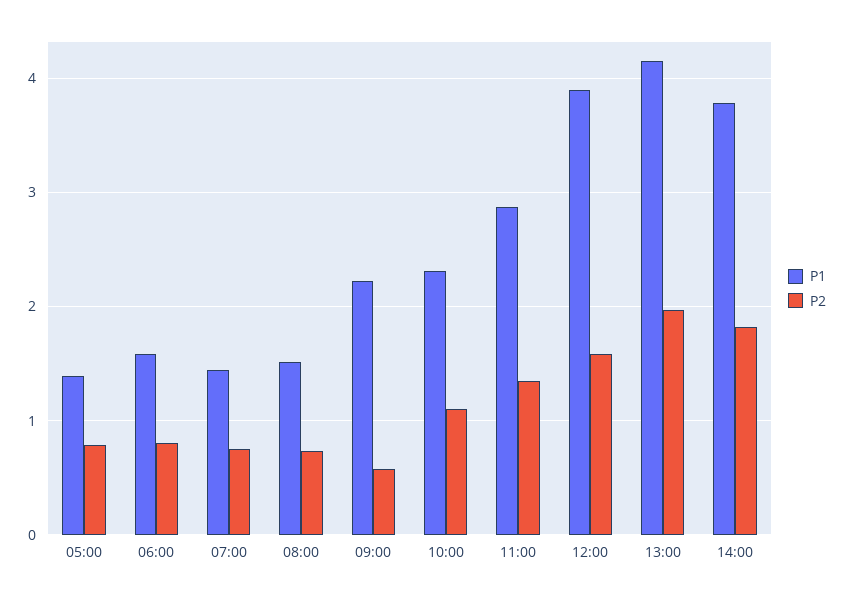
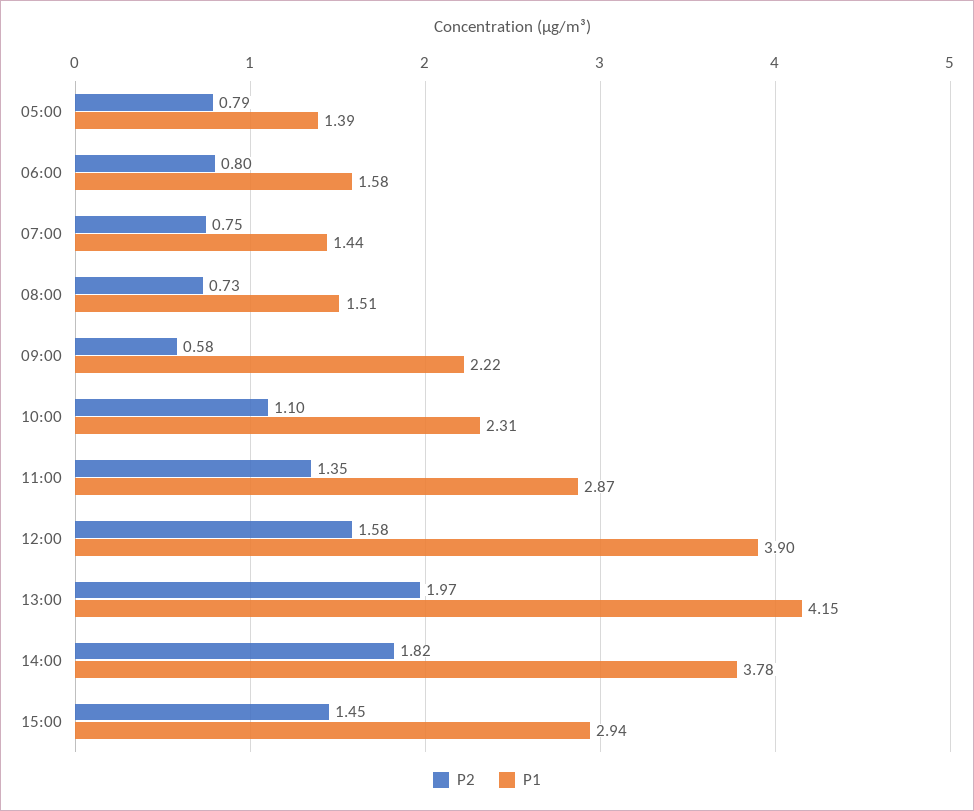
P2, 15:00: none -> 1.45
P1, 15:00: none -> 2.94

